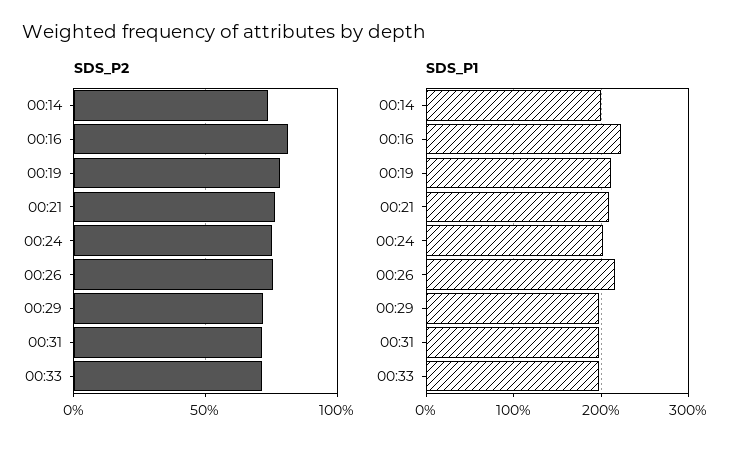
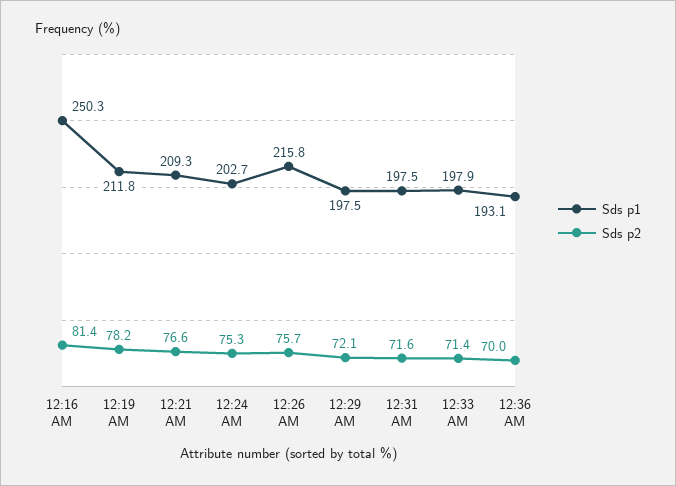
SDS_P2, 00:14: 75 -> none
SDS_P1, 00:14: 200 -> none
SDS_P1, 00:16: 220 -> 250.3
SDS_P1, 12:36 AM: none -> 193.1
SDS_P2, 12:36 AM: none -> 70

